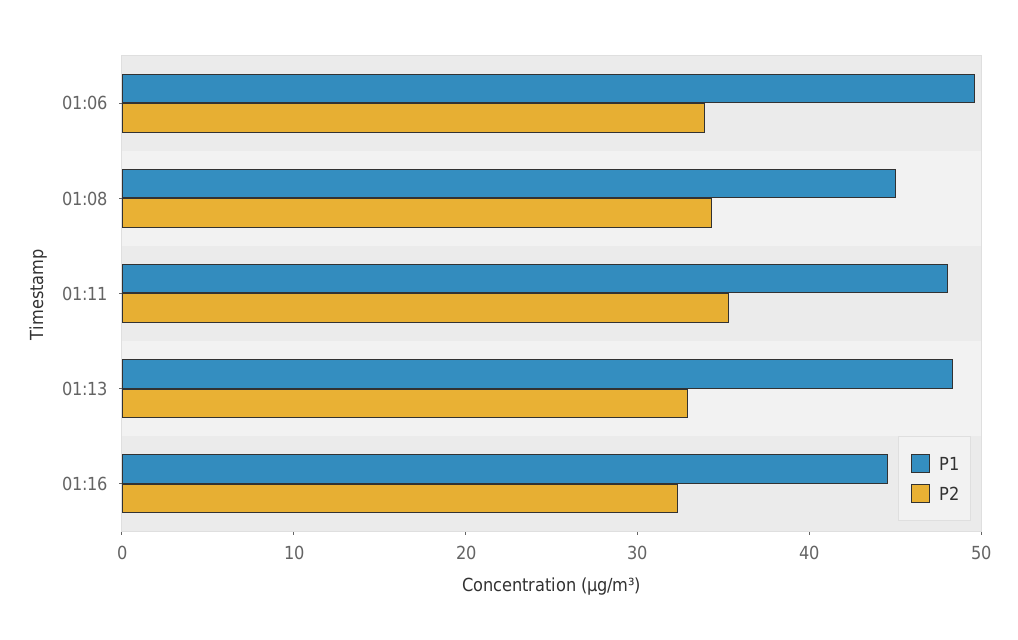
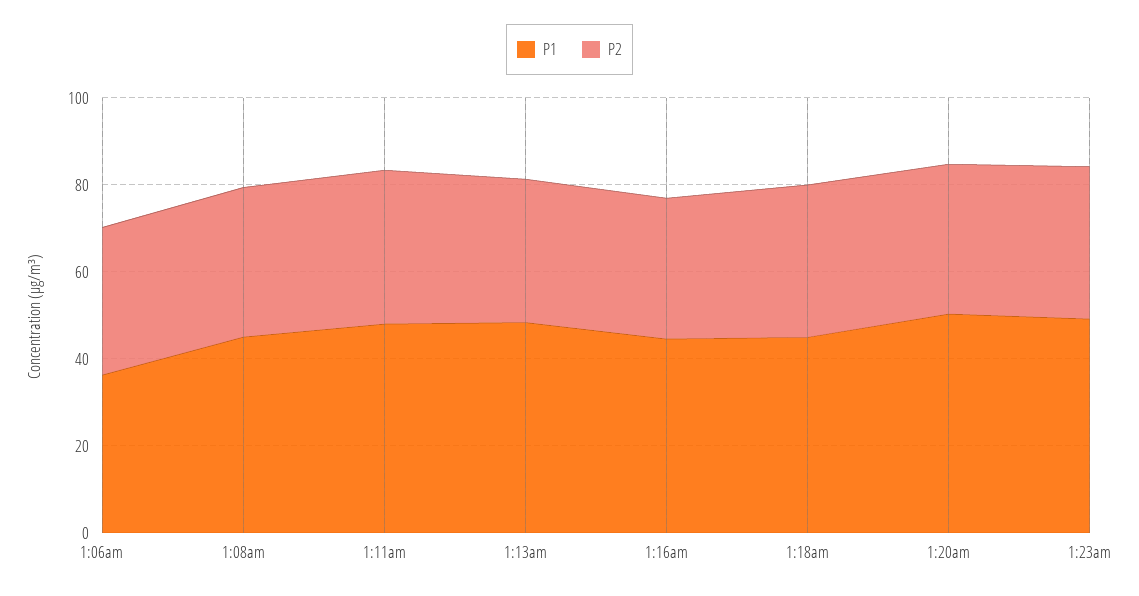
P1, 01:06: 50 -> 35
P1, 1:18am: none -> 45
P2, 1:18am: none -> 35
P1, 1:20am: none -> 50
P2, 1:20am: none -> 35
P1, 1:23am: none -> 50
P2, 1:23am: none -> 35

